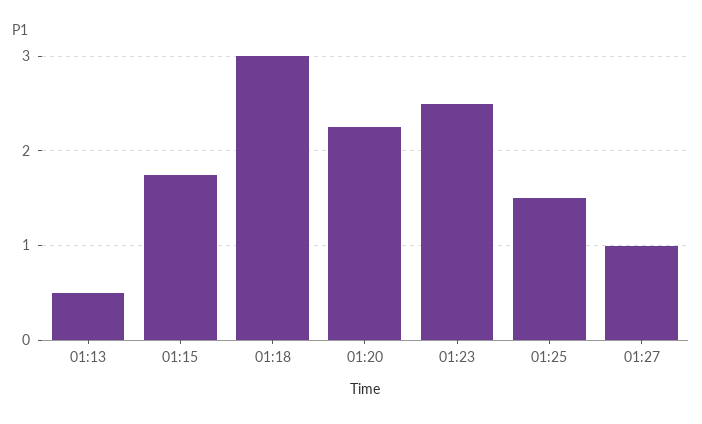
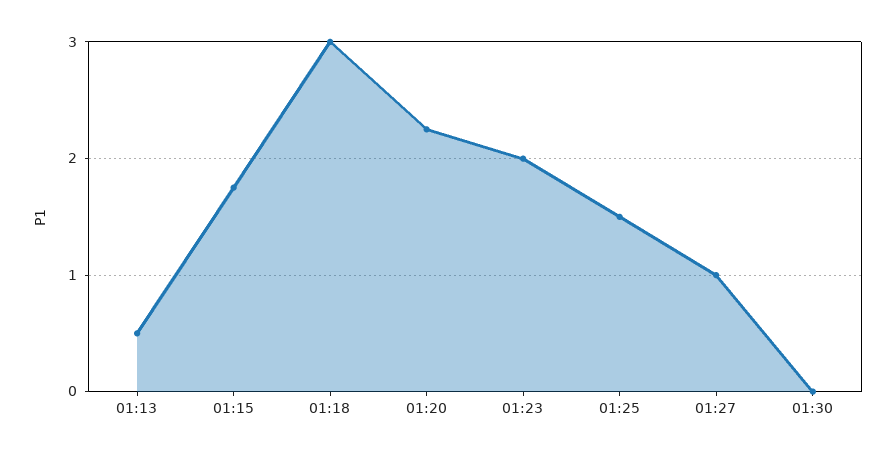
01:23: 2.5 -> 2
01:30: none -> 0

